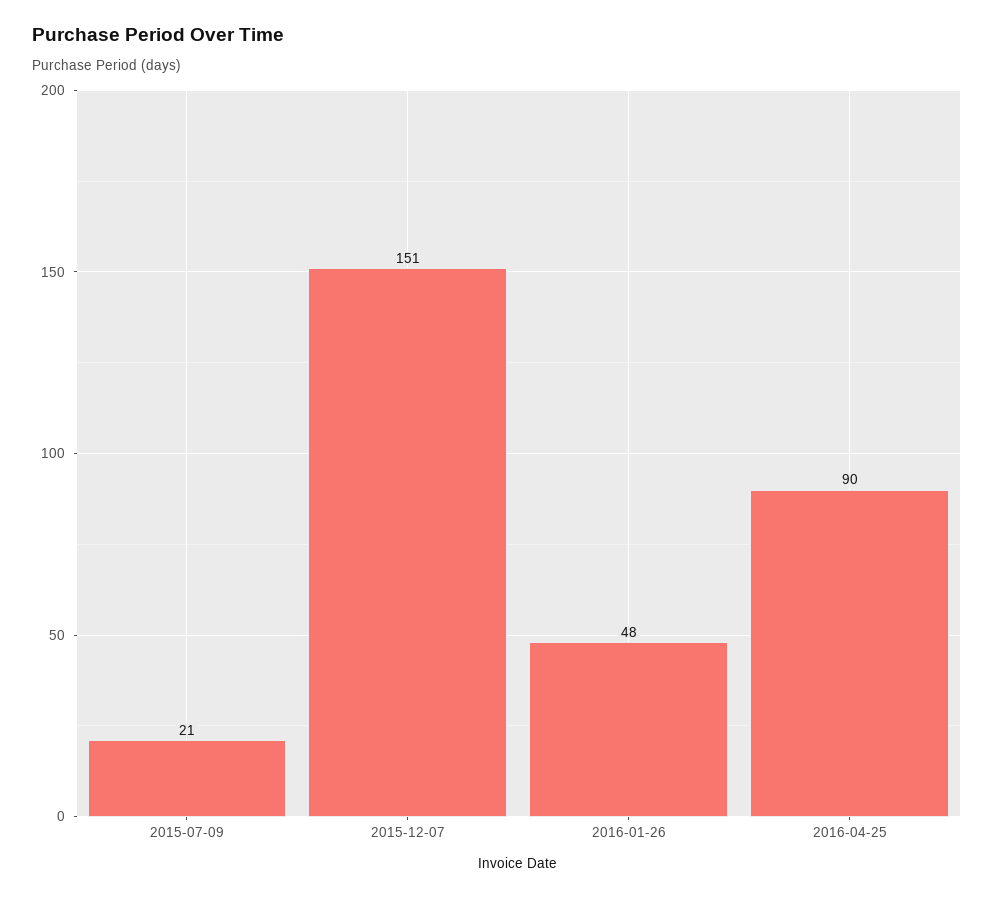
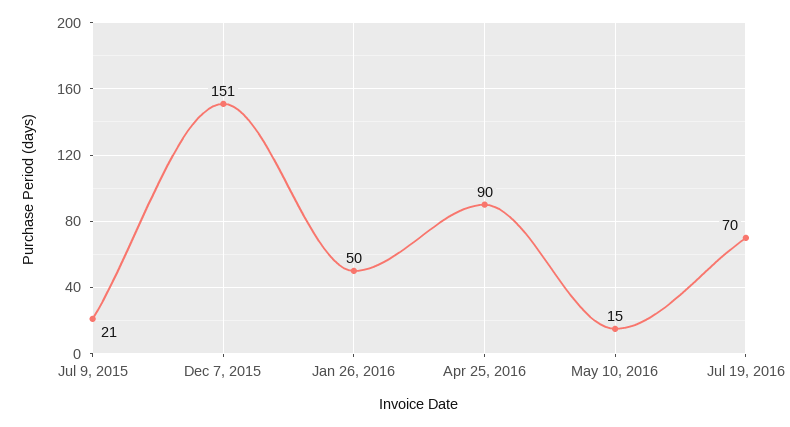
2016-01-26: 48 -> 50
May 10, 2016: none -> 15
Jul 19, 2016: none -> 70

